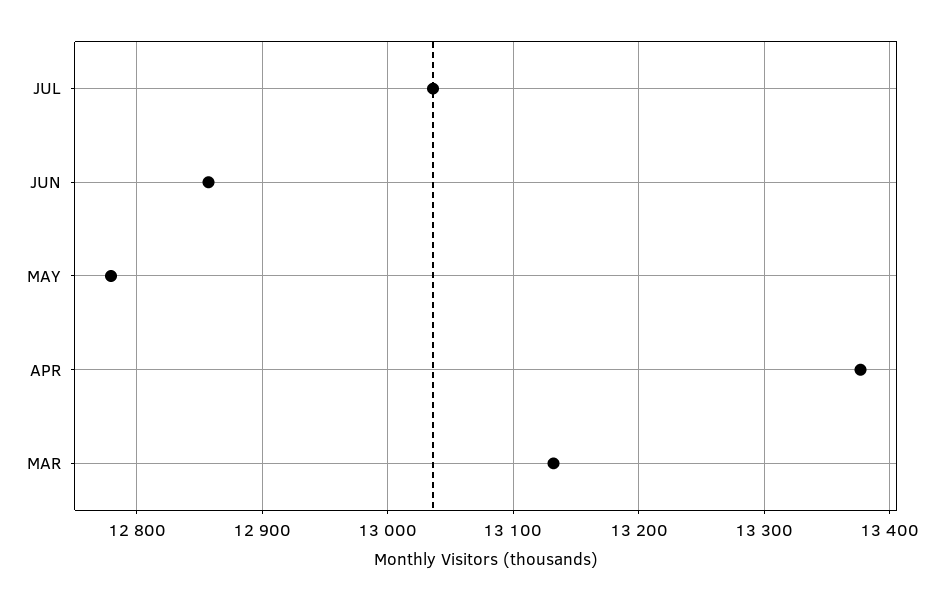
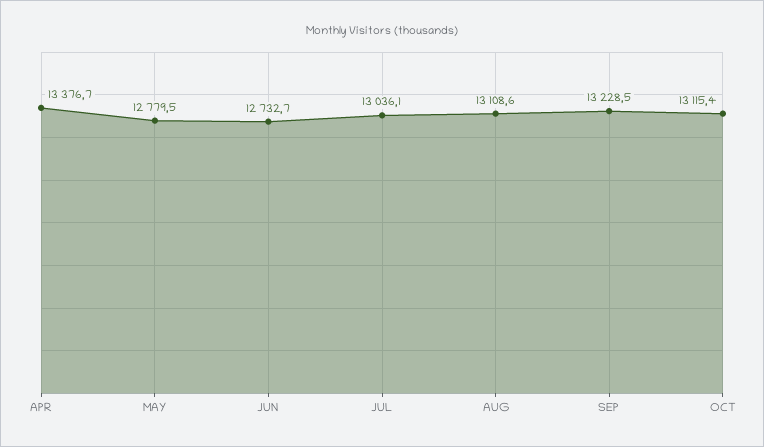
JUN: 12860 -> 12732.7
MAR: 13130 -> none
AUG: none -> 13108.6
SEP: none -> 13228.5
OCT: none -> 13115.4

